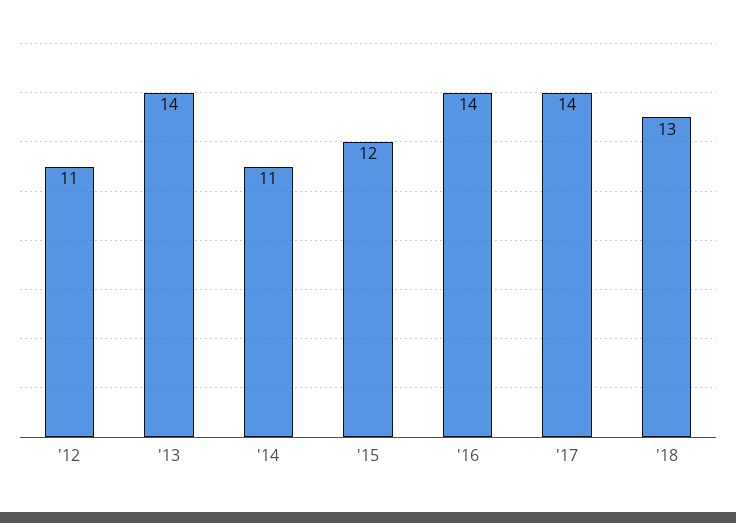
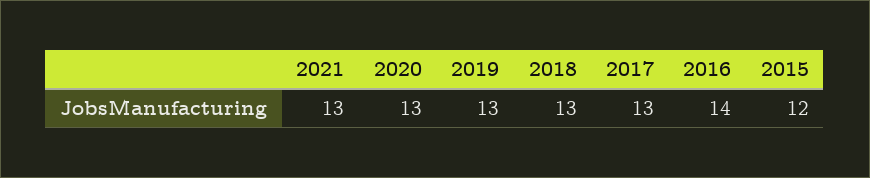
'12: 11 -> none
'13: 14 -> none
'14: 11 -> none
'17: 14 -> 13
2021: none -> 13
2020: none -> 13
2019: none -> 13

